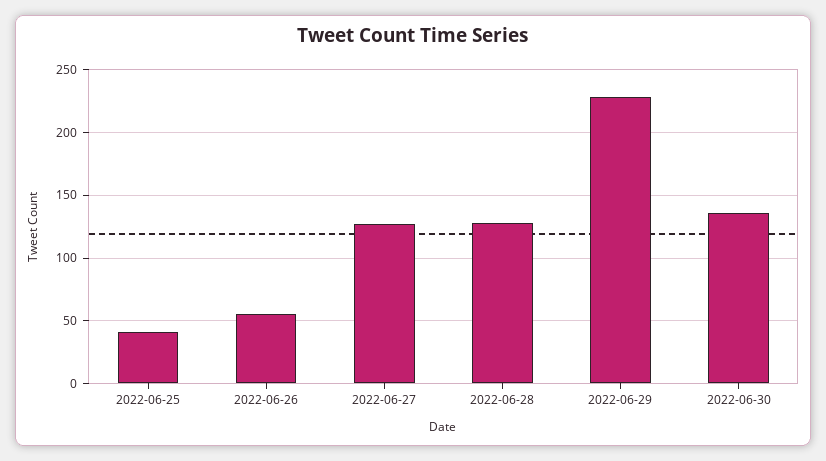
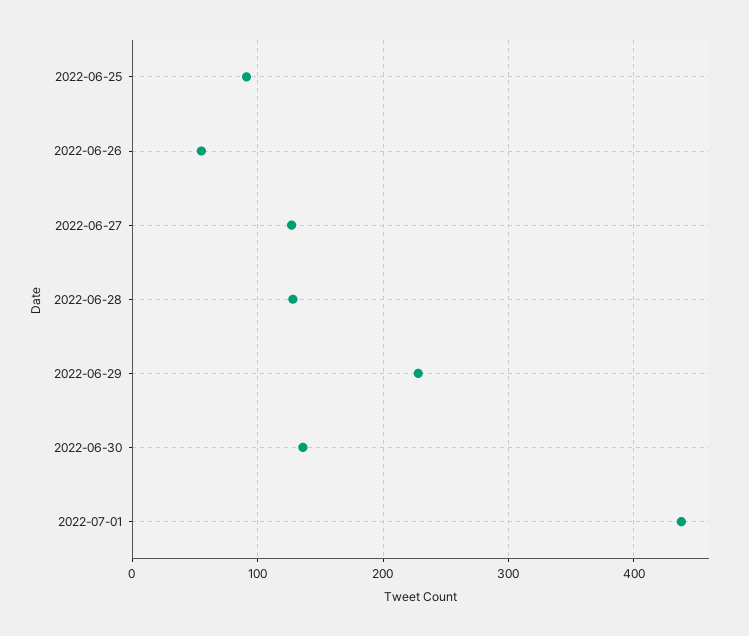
2022-06-25: 40 -> 90
2022-07-01: none -> 440

